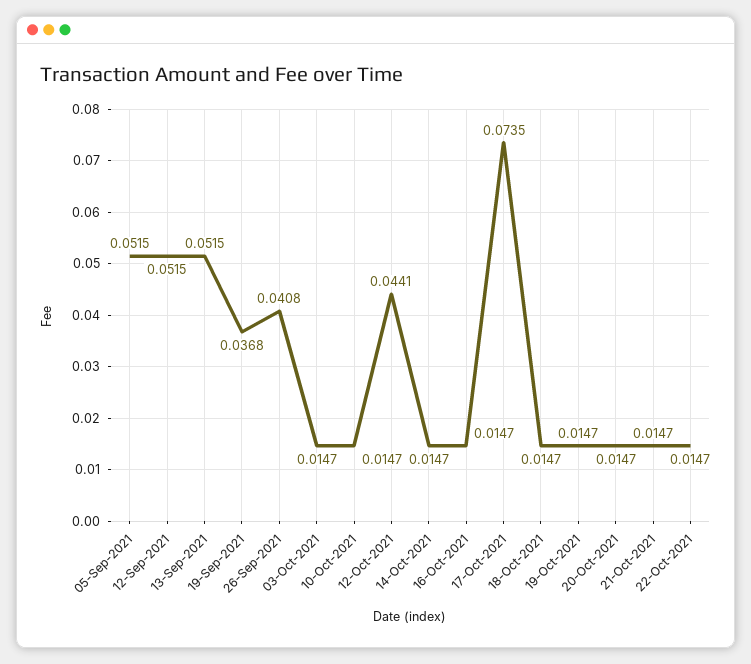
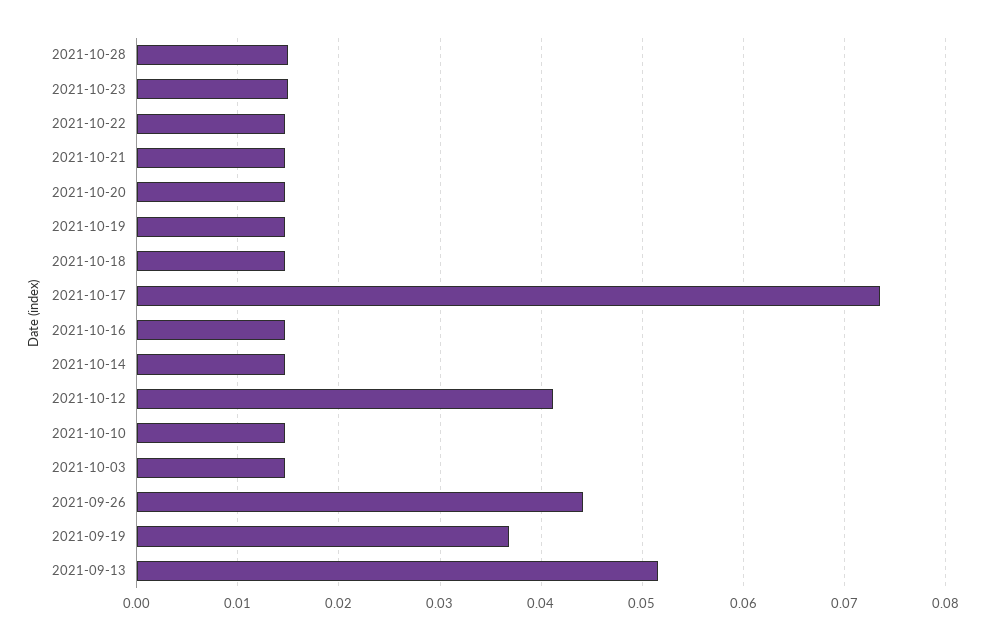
05-Sep-2021: 0.0515 -> none
12-Sep-2021: 0.0515 -> none
26-Sep-2021: 0.0408 -> 0.044
12-Oct-2021: 0.0441 -> 0.041
2021-10-28: none -> 0.015
2021-10-23: none -> 0.015

